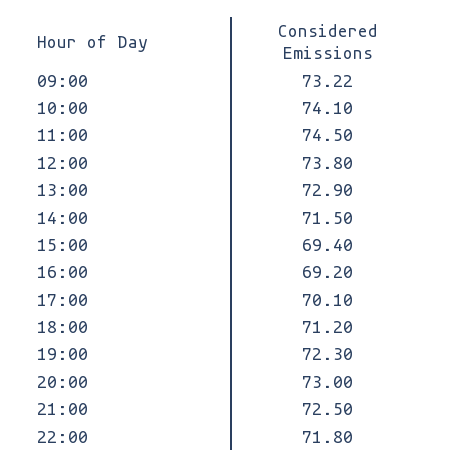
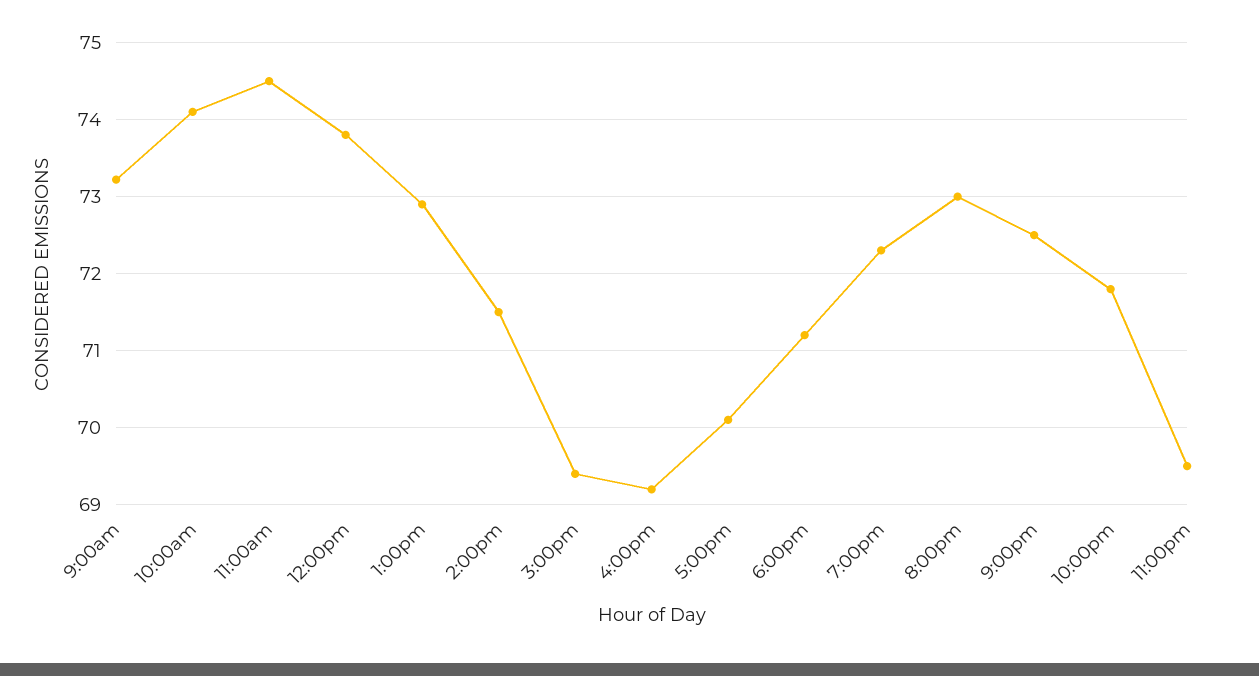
11:00pm: none -> 69.5

